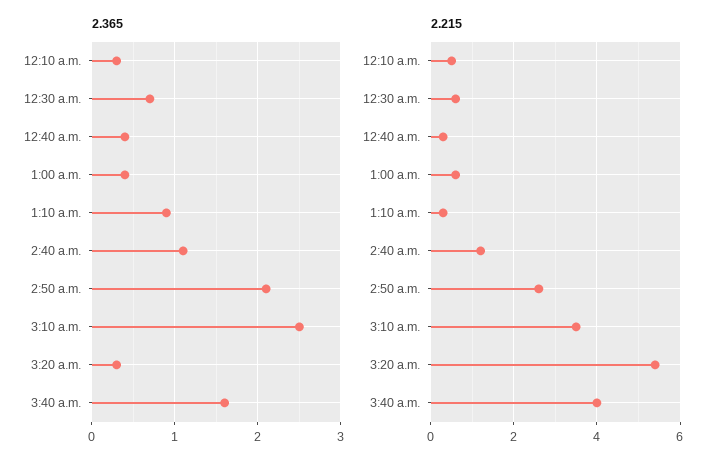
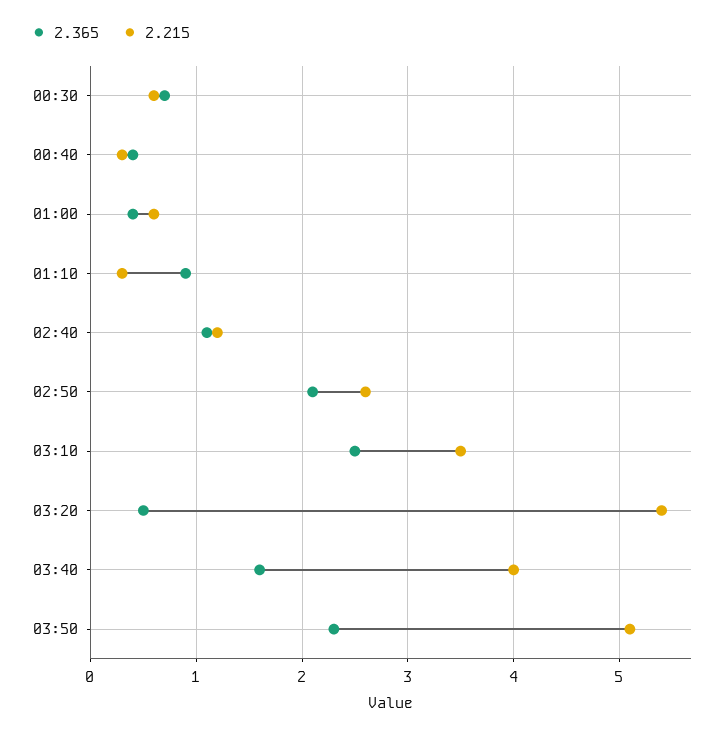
2.365, 12:10 a.m.: 0.3 -> none
2.365, 3:20 a.m.: 0.3 -> 0.5
2.215, 12:10 a.m.: 0.5 -> none
2.365, 03:50: none -> 2.3
2.215, 03:50: none -> 5.1

